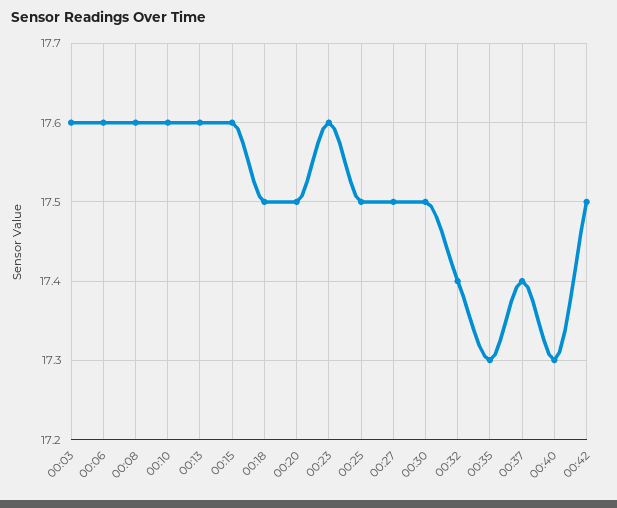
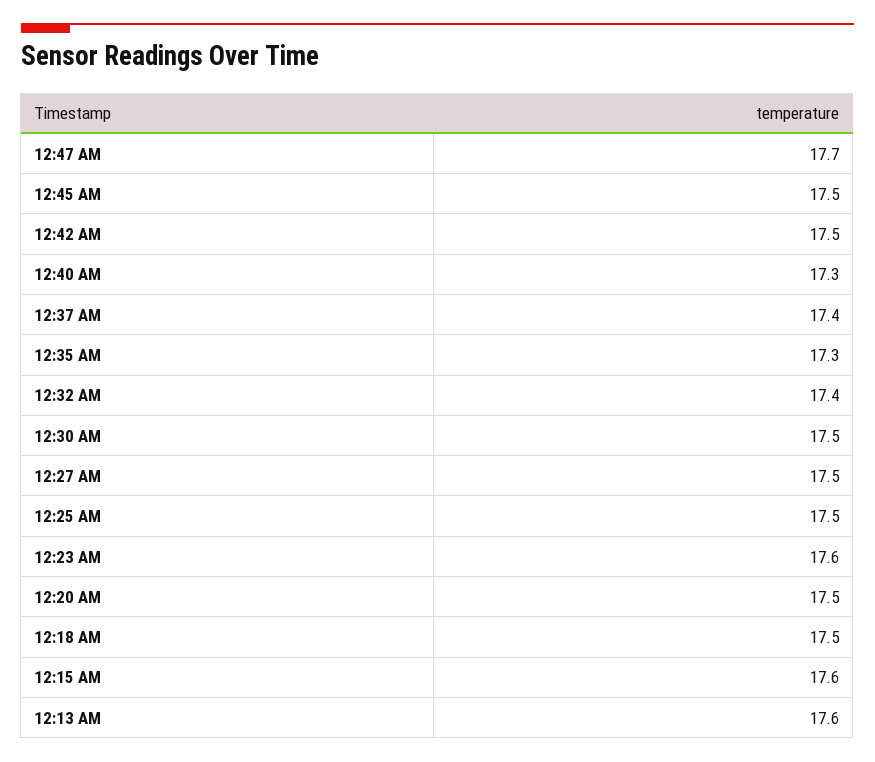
00:03: 17.6 -> none
00:06: 17.6 -> none
00:08: 17.6 -> none
00:10: 17.6 -> none
12:47 AM: none -> 17.7
12:45 AM: none -> 17.5

